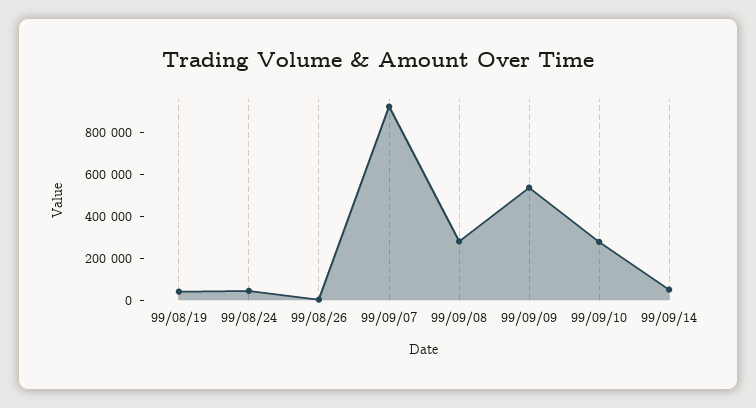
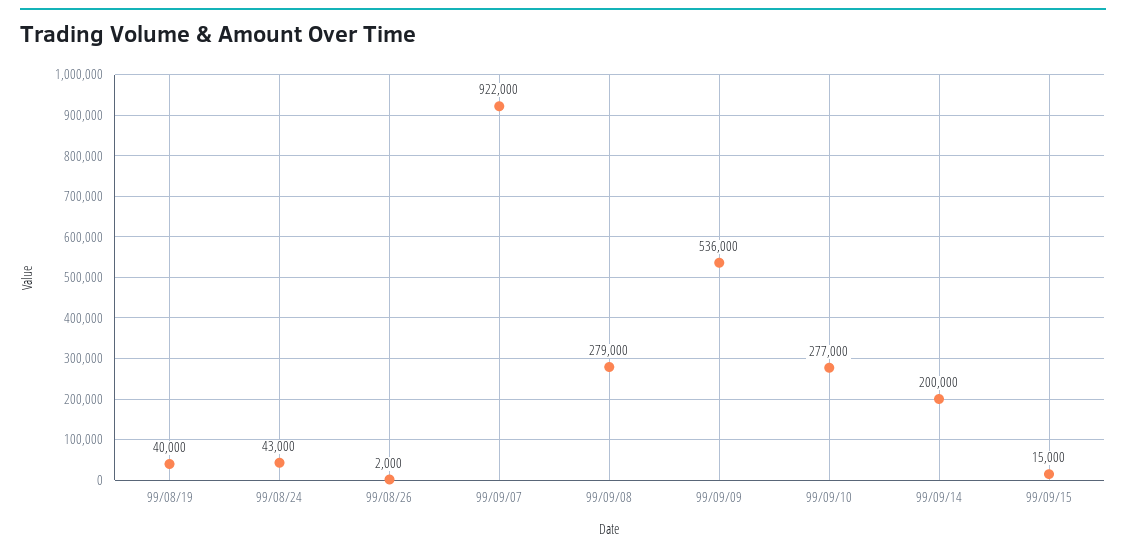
99/09/14: 50000 -> 200000
99/09/15: none -> 15000

